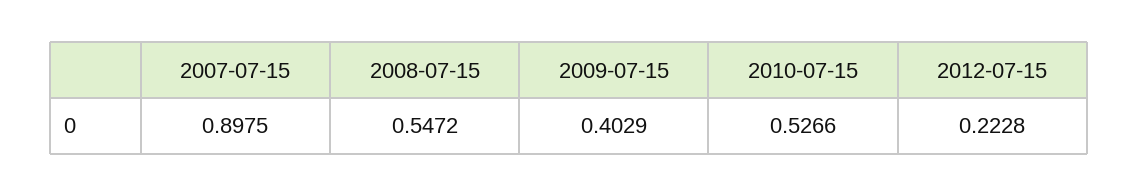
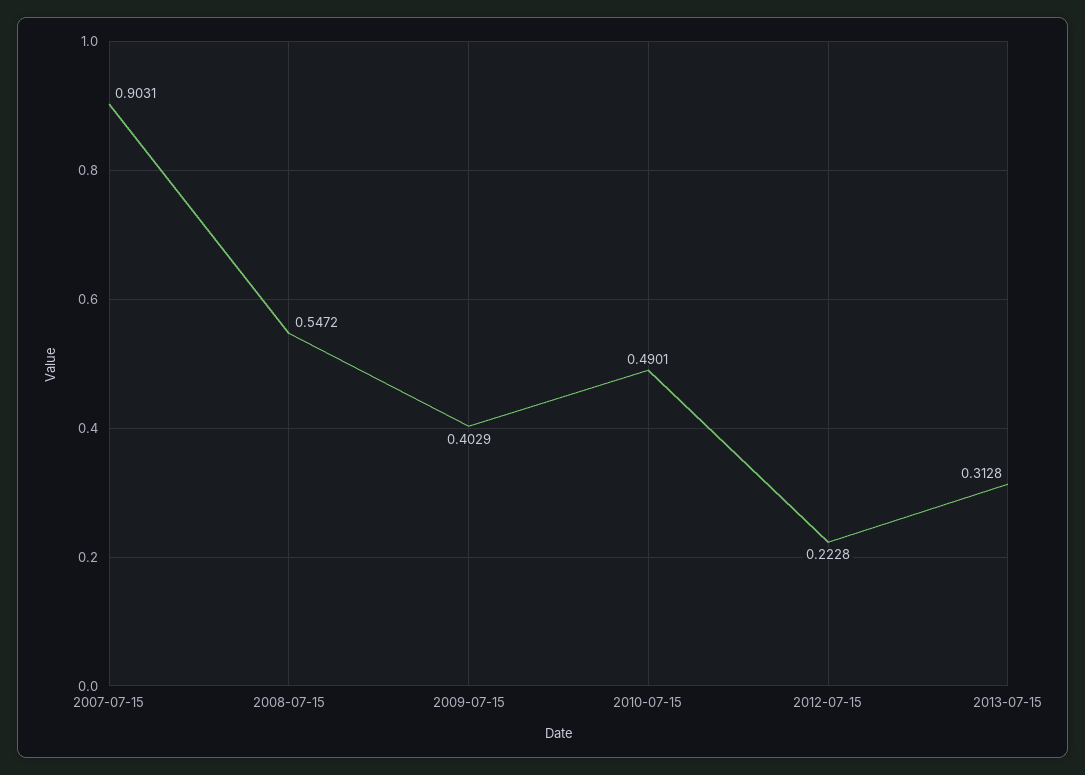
2007-07-15: 0.8975 -> 0.9031
2010-07-15: 0.5266 -> 0.4901
2013-07-15: none -> 0.3128

